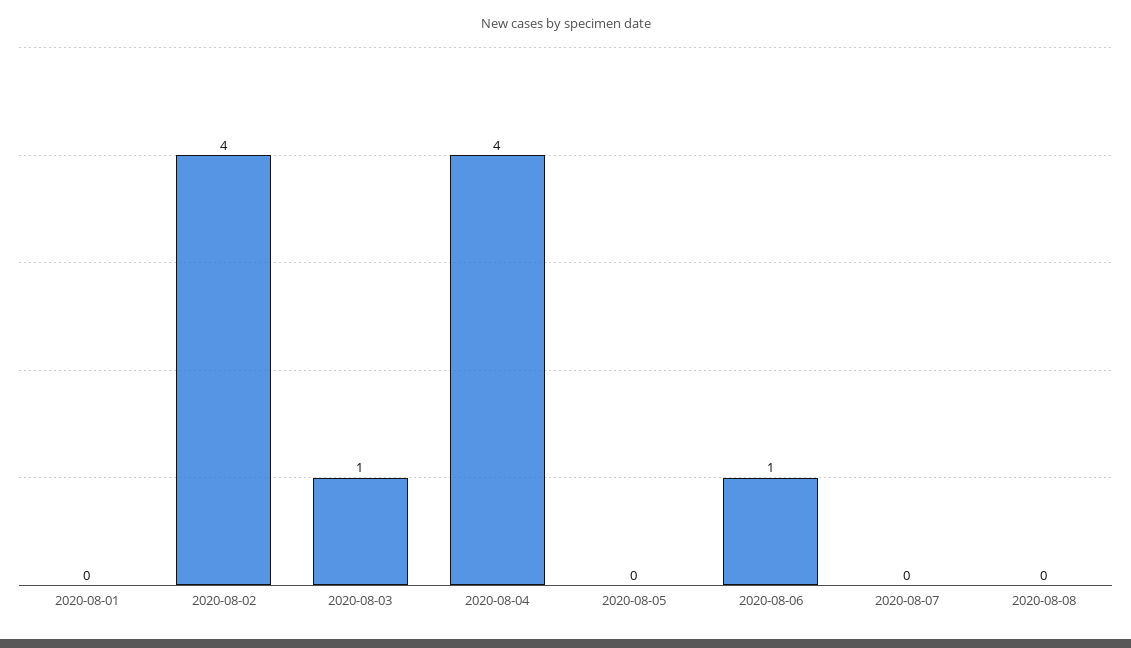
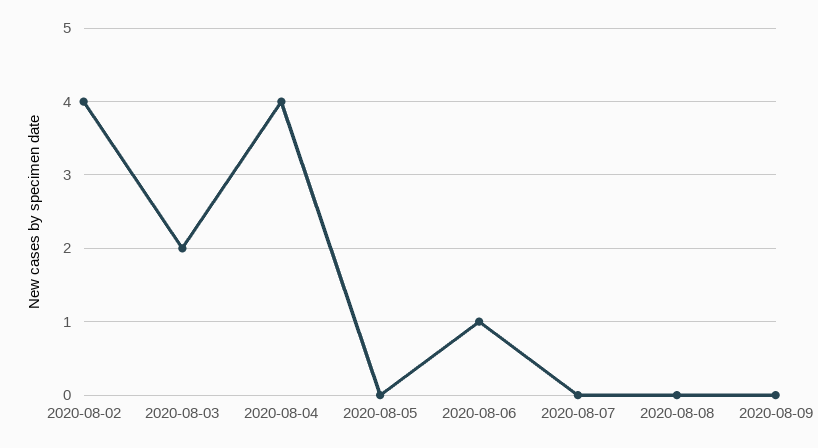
2020-08-01: 0 -> none
2020-08-03: 1 -> 2
2020-08-09: none -> 0

